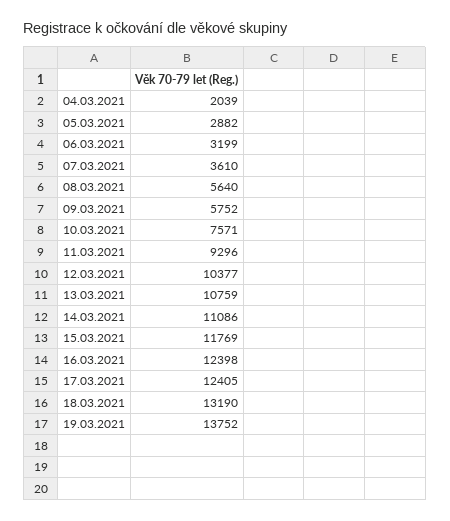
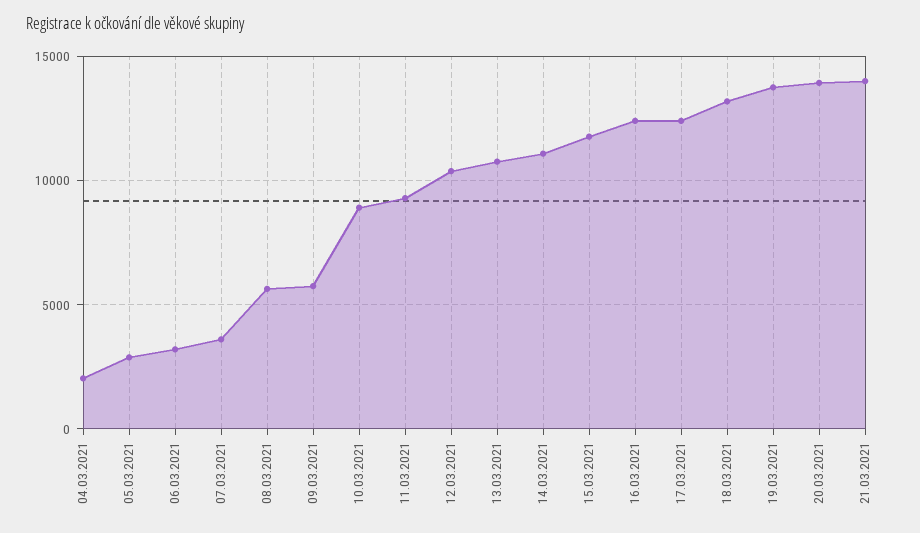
10.03.2021: 7571 -> 9000
20.03.2021: none -> 14000
21.03.2021: none -> 14000

